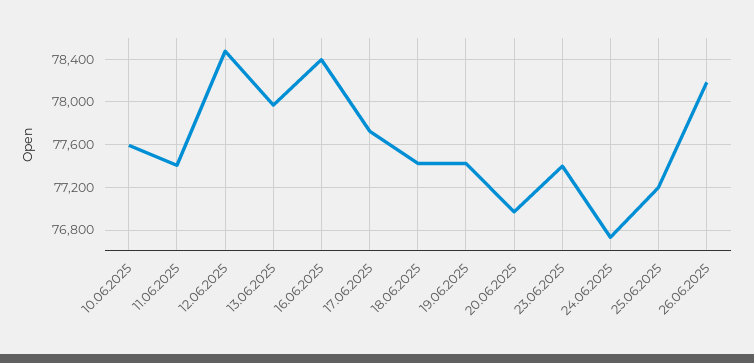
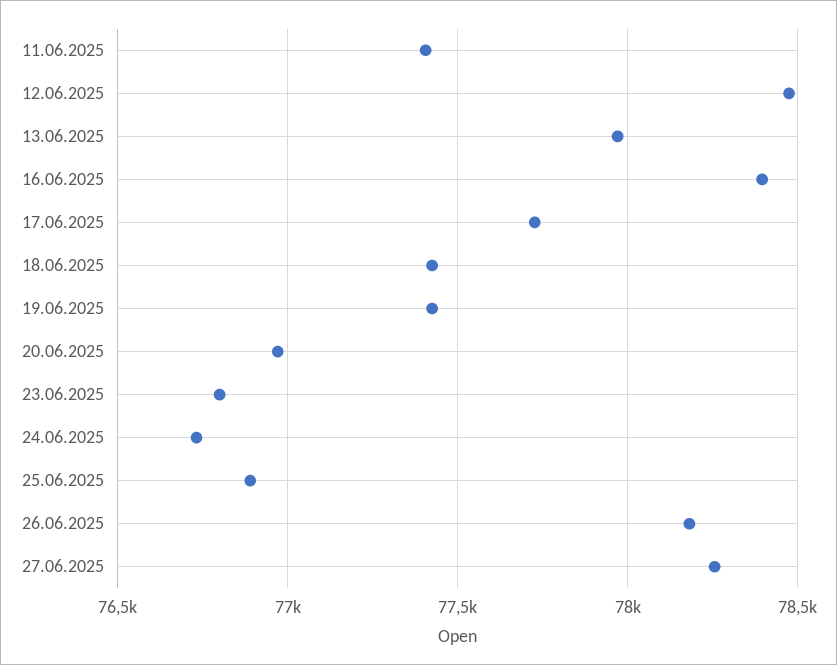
10.06.2025: 77600 -> none
23.06.2025: 77400 -> 76800
25.06.2025: 77200 -> 76900
27.06.2025: none -> 78250

